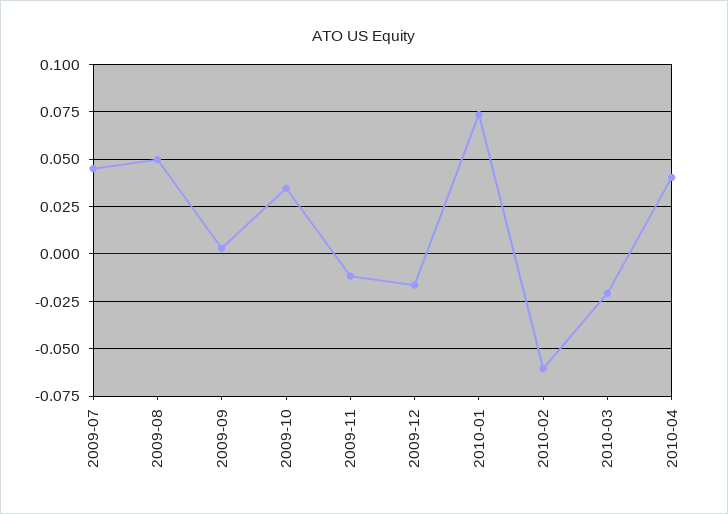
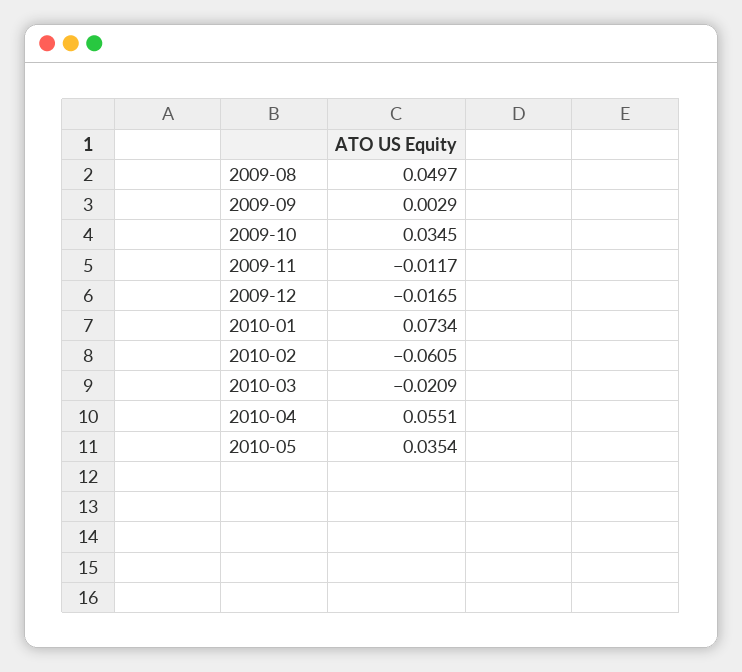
2009-07: 0.045 -> none
2010-04: 0.04 -> 0.0551
2010-05: none -> 0.0354

